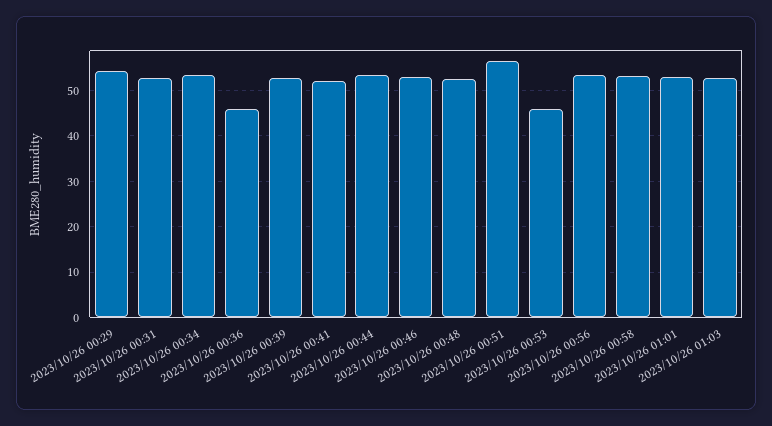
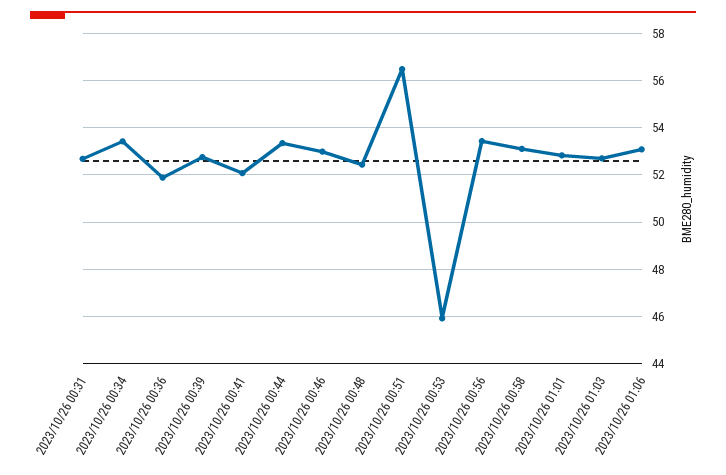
2023/10/26 00:29: 54 -> none
2023/10/26 00:36: 46 -> 52
2023/10/26 01:06: none -> 53

